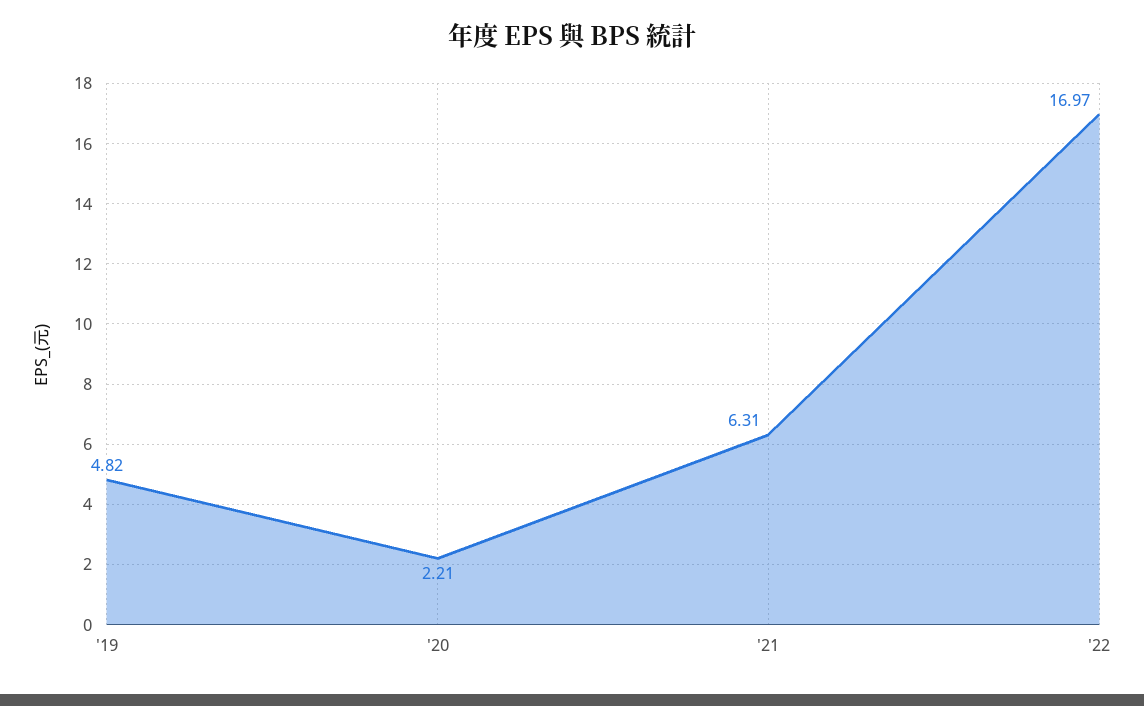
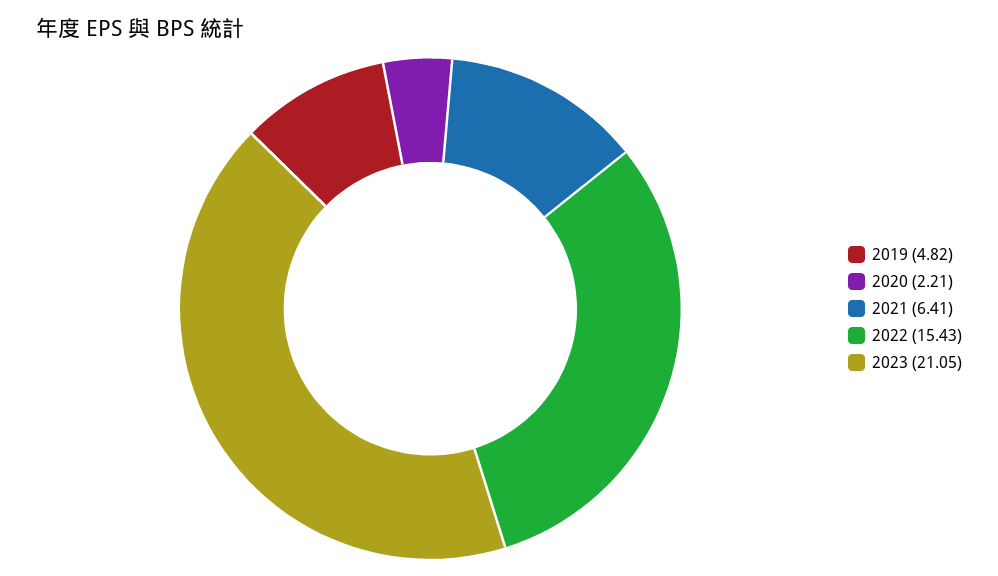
'21: 6.31 -> 6.41
'22: 16.97 -> 15.43
2023: none -> 21.05

